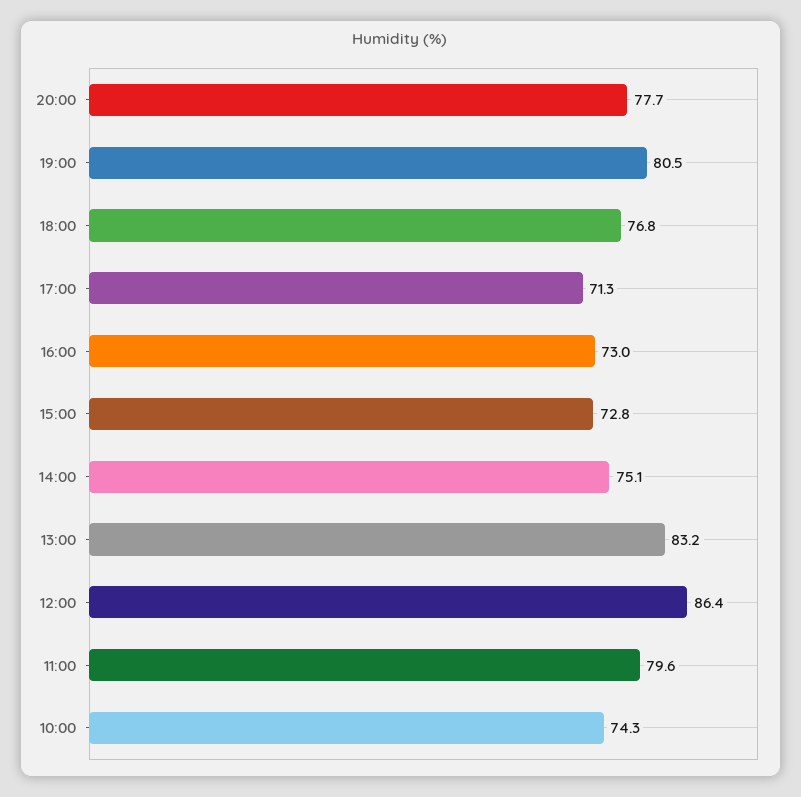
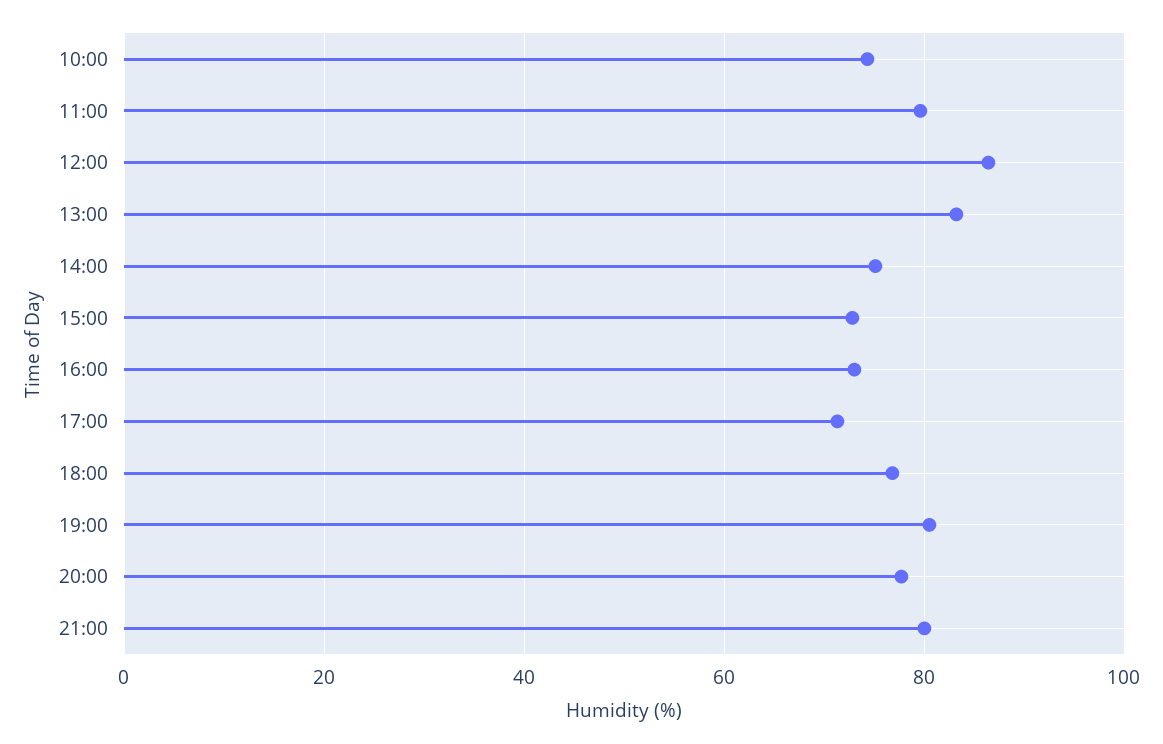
21:00: none -> 80

